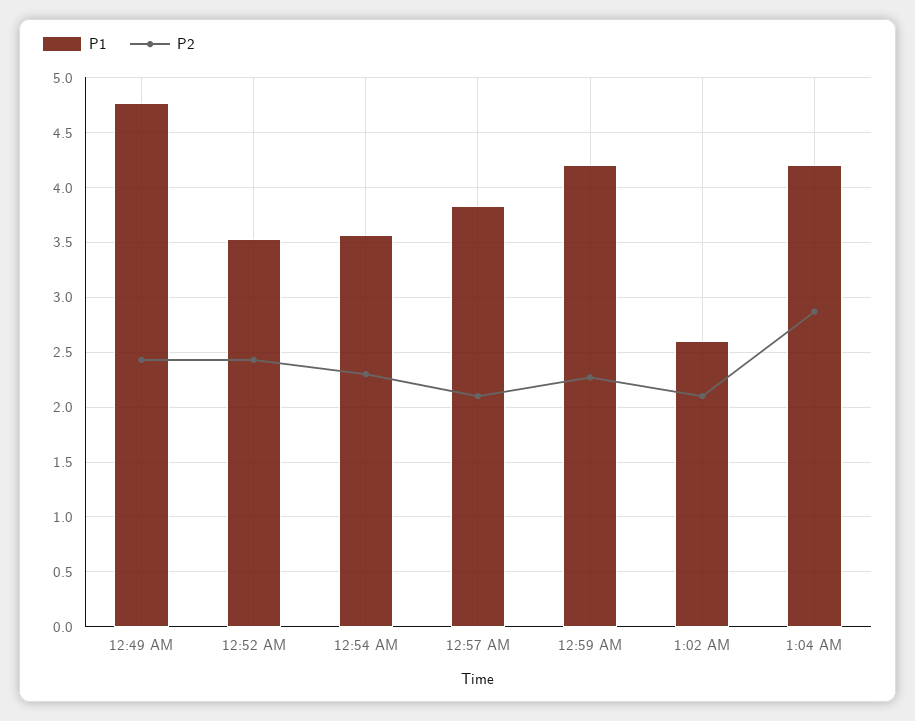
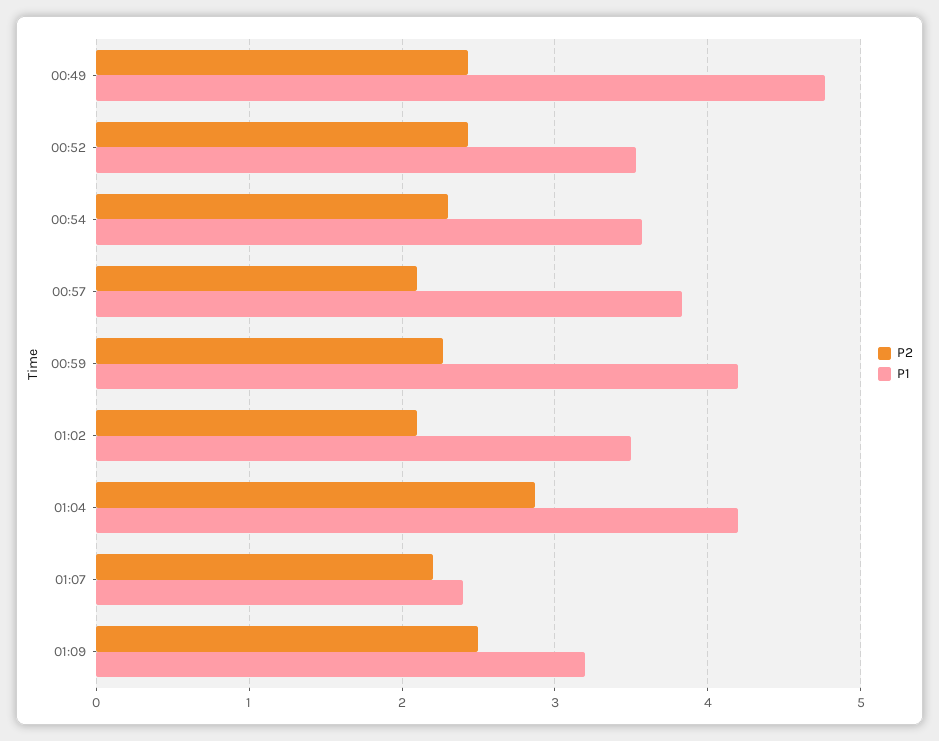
P1, 1:02 AM: 2.6 -> 3.5
P2, 01:07: none -> 2.2
P1, 01:07: none -> 2.4
P2, 01:09: none -> 2.5
P1, 01:09: none -> 3.2

